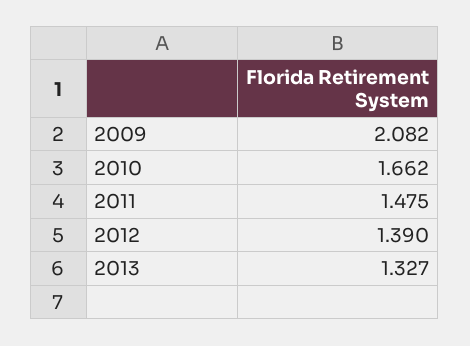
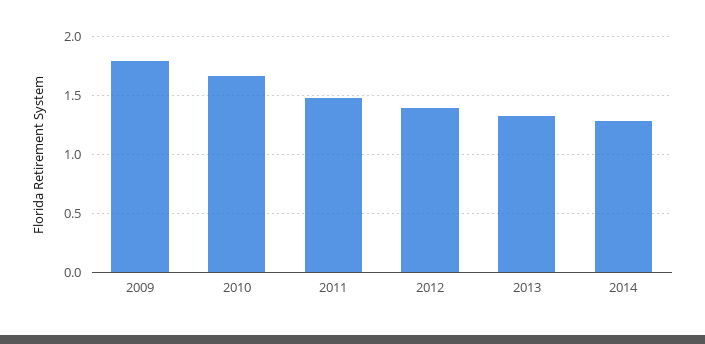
2009: 2.082 -> 1.8
2014: none -> 1.3

